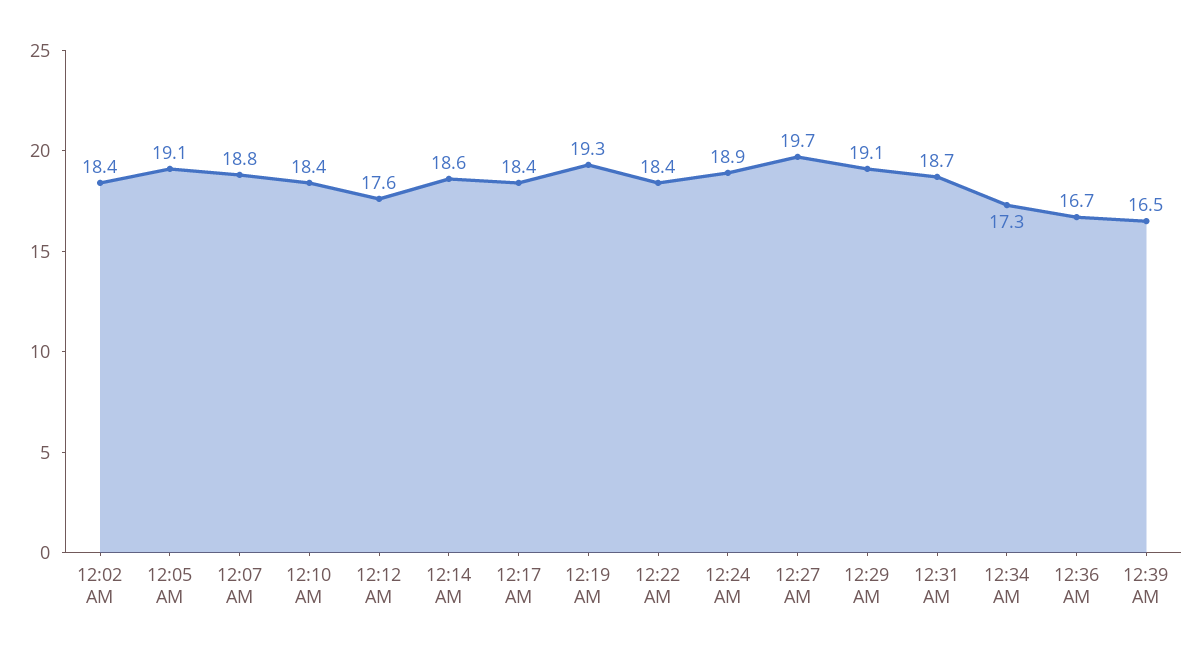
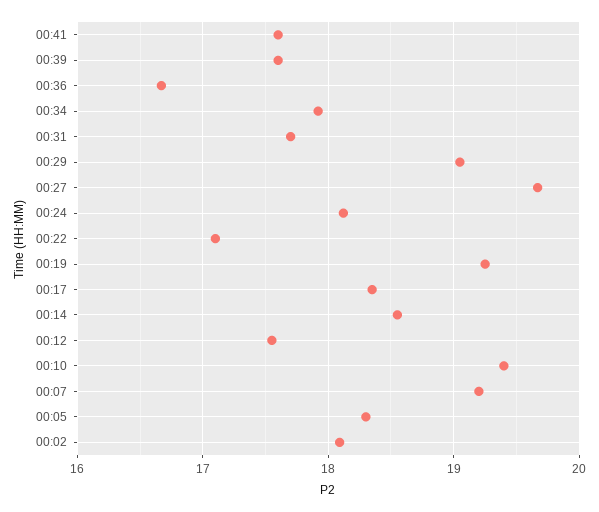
12:02 AM: 18.4 -> 18.1
12:05 AM: 19.1 -> 18.3
12:07 AM: 18.8 -> 19.2
12:10 AM: 18.4 -> 19.4
12:22 AM: 18.4 -> 17.1
12:24 AM: 18.9 -> 18.1
12:31 AM: 18.7 -> 17.7
12:34 AM: 17.3 -> 17.9
12:39 AM: 16.5 -> 17.6
00:41: none -> 17.6

